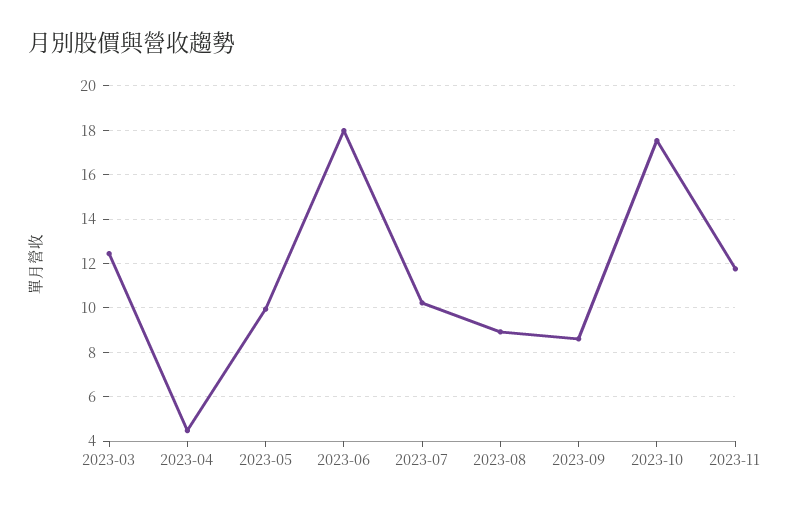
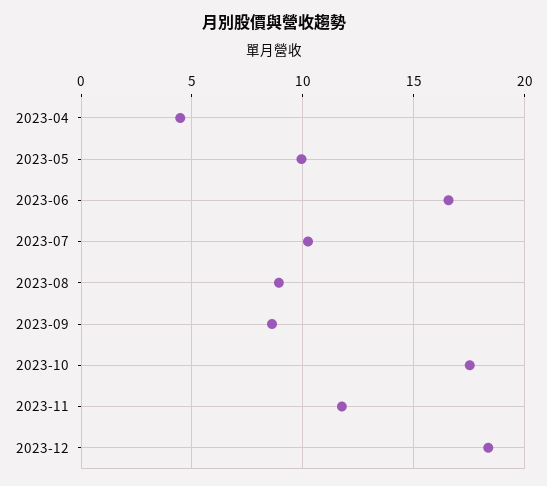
2023-03: 12.5 -> none
2023-06: 18 -> 16.5
2023-12: none -> 18.5

